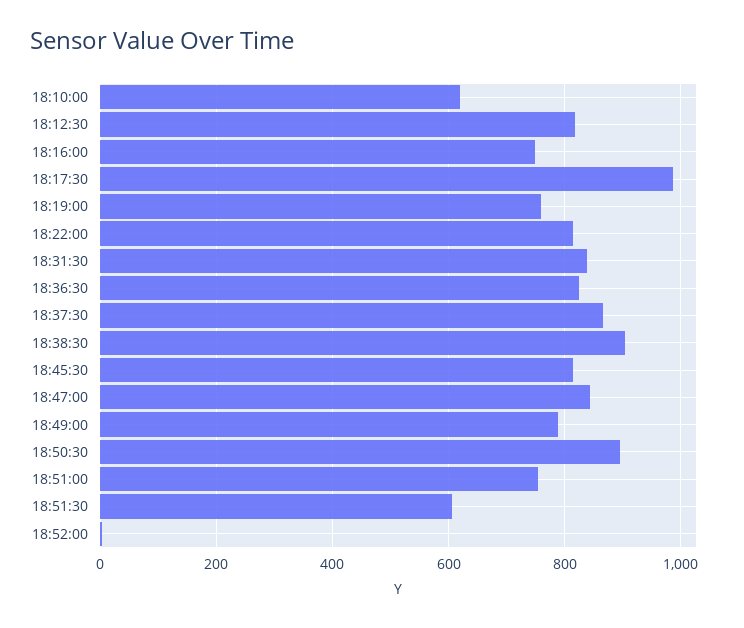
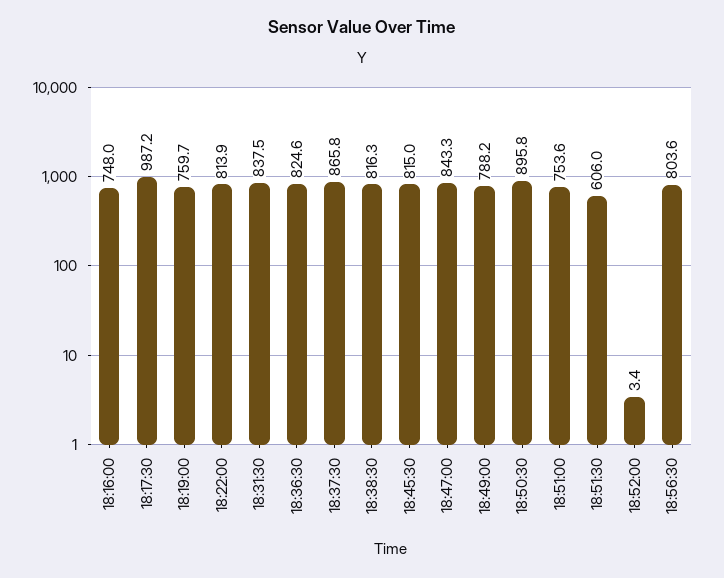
18:10:00: 620 -> none
18:12:30: 820 -> none
18:38:30: 900 -> 816.3
18:56:30: none -> 803.6

